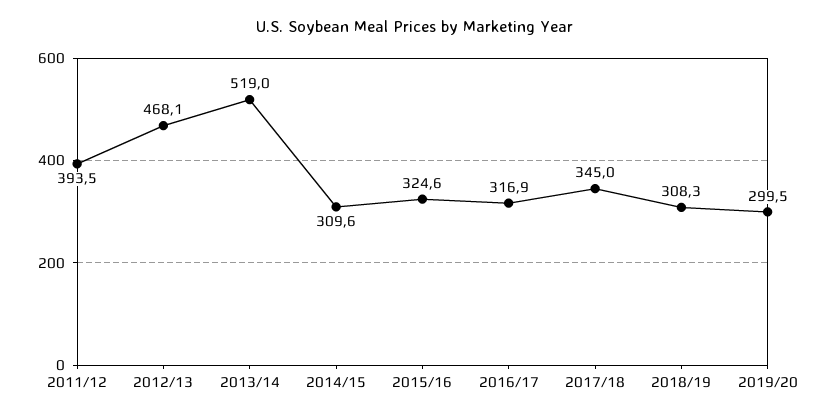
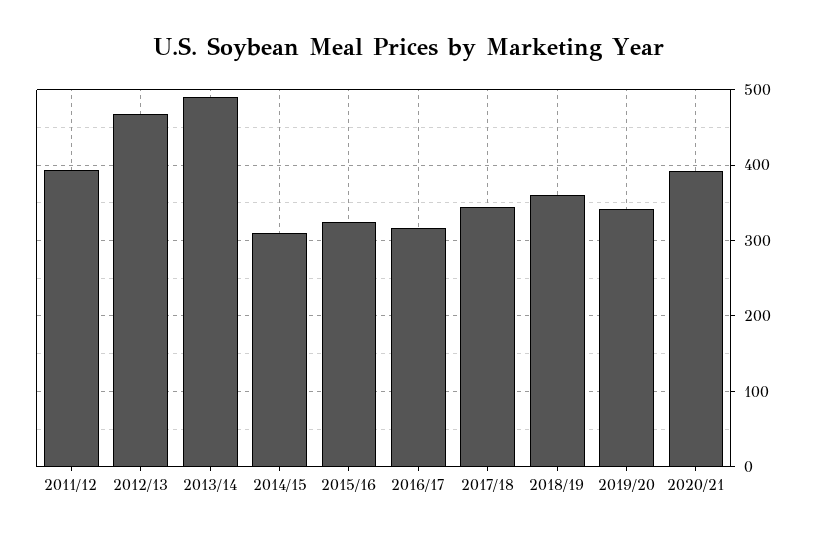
2013/14: 519 -> 490
2018/19: 308.3 -> 360
2019/20: 299.5 -> 340
2020/21: none -> 390

